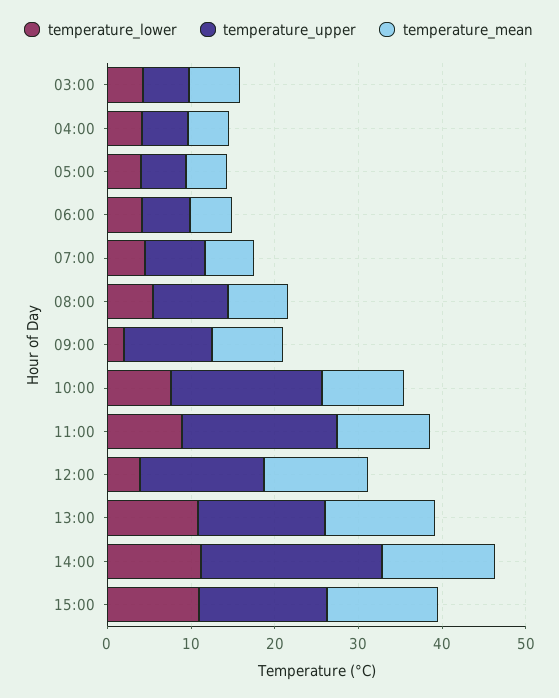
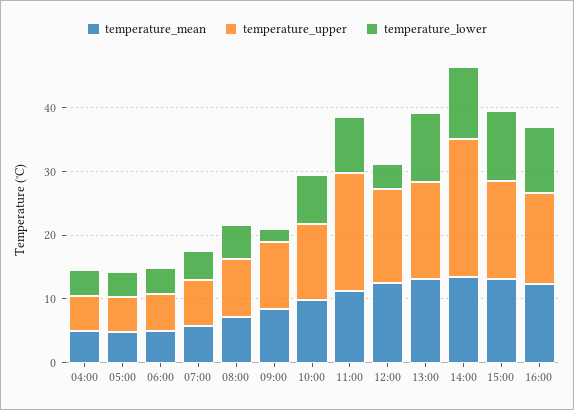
temperature_lower, 03:00: 4 -> none
temperature_upper, 03:00: 6 -> none
temperature_mean, 03:00: 6 -> none
temperature_upper, 10:00: 18 -> 12
temperature_mean, 16:00: none -> 12
temperature_upper, 16:00: none -> 14
temperature_lower, 16:00: none -> 10

